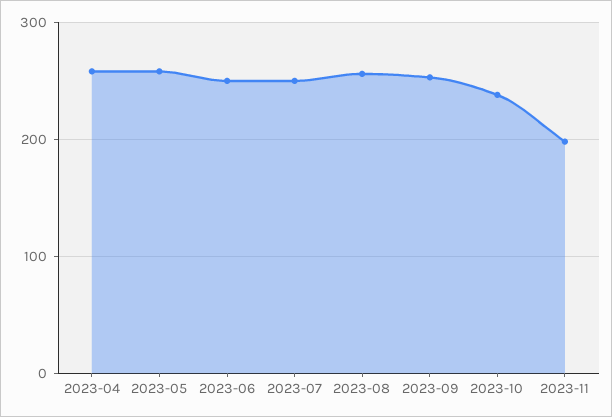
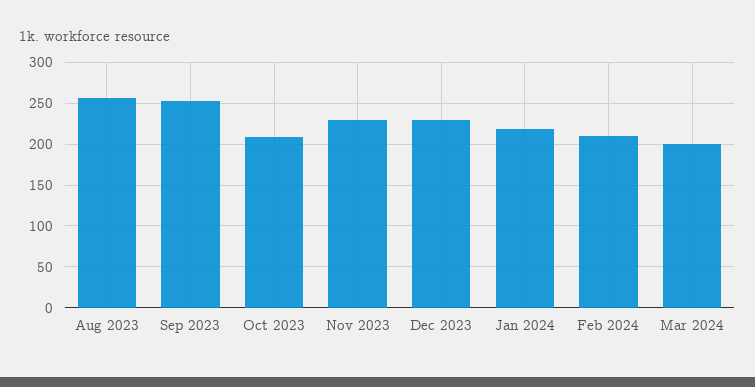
2023-04: 260 -> none
2023-05: 260 -> none
2023-06: 250 -> none
2023-07: 250 -> none
2023-10: 240 -> 210
2023-11: 200 -> 230
Dec 2023: none -> 230
Jan 2024: none -> 220
Feb 2024: none -> 210
Mar 2024: none -> 200

